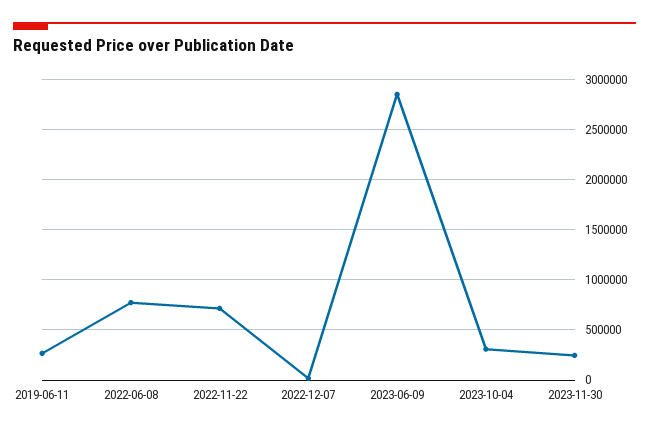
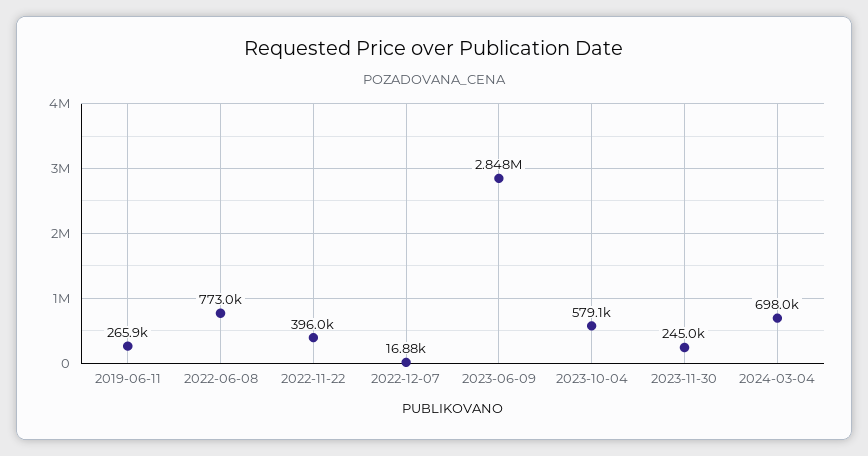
2022-11-22: 700000 -> 396000
2023-10-04: 300000 -> 579100
2024-03-04: none -> 698000

